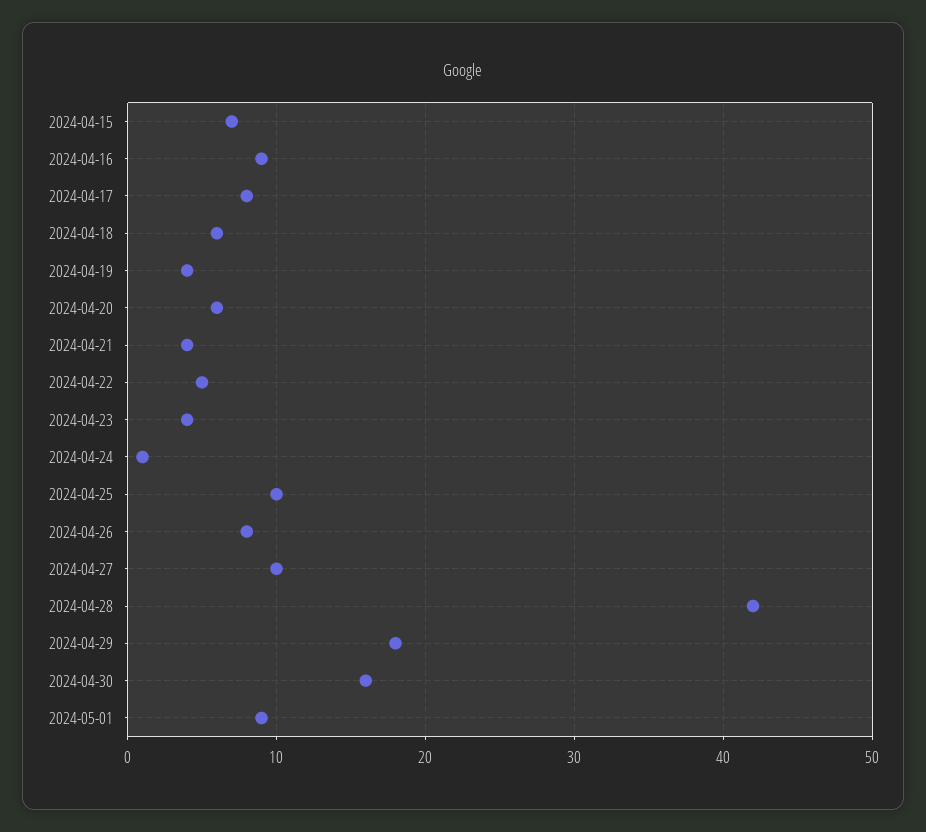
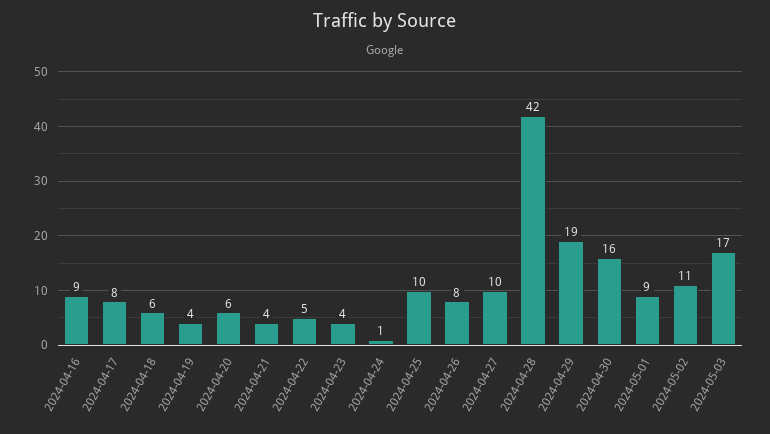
2024-04-15: 7 -> none
2024-04-29: 18 -> 19
2024-05-02: none -> 11
2024-05-03: none -> 17

